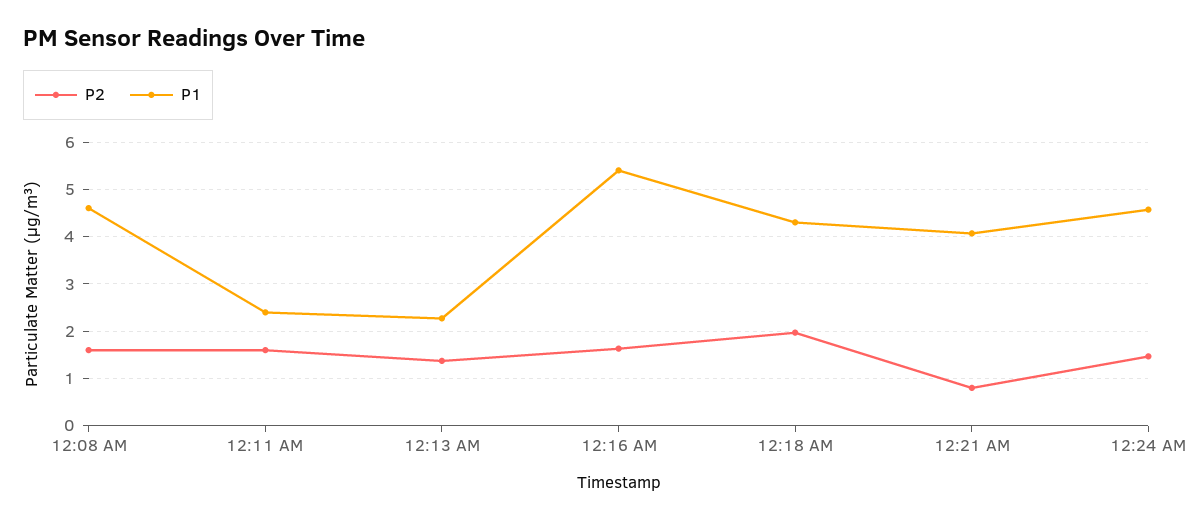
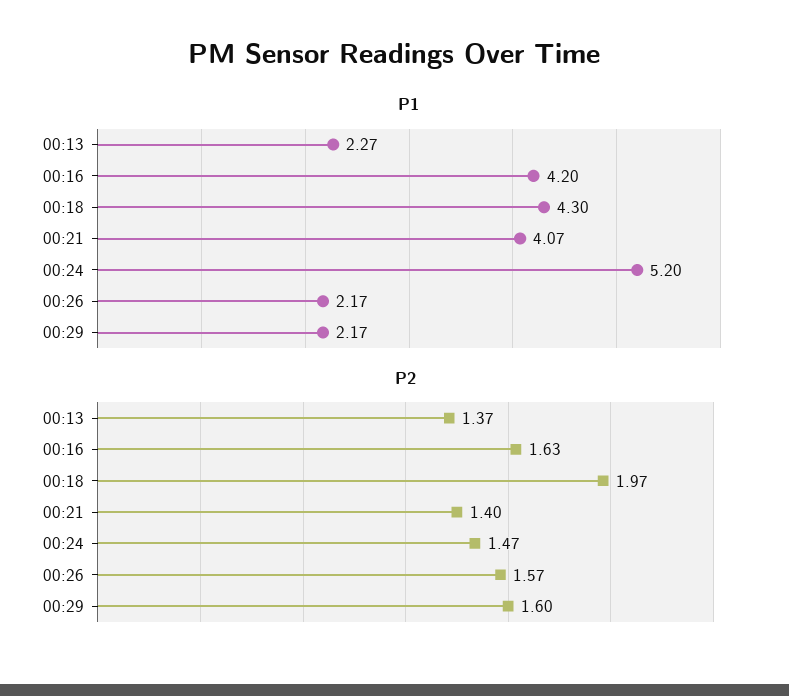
P2, 12:08 AM: 1.6 -> none
P1, 12:08 AM: 4.6 -> none
P2, 12:11 AM: 1.6 -> none
P1, 12:11 AM: 2.4 -> none
P1, 12:16 AM: 5.4 -> 4.2
P2, 12:21 AM: 0.8 -> 1.4
P1, 12:24 AM: 4.6 -> 5.2
P1, 00:26: none -> 2.17
P1, 00:29: none -> 2.17
P2, 00:26: none -> 1.57
P2, 00:29: none -> 1.6

